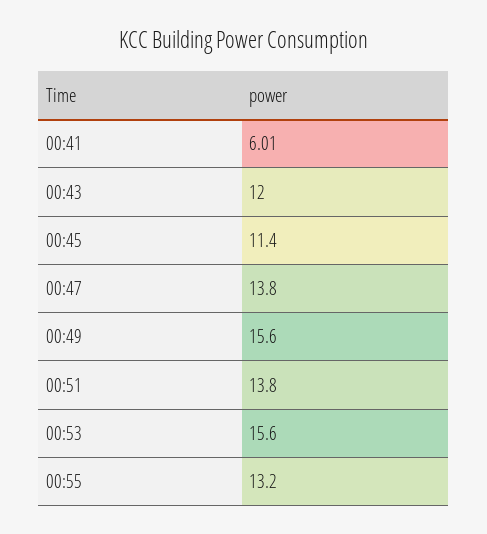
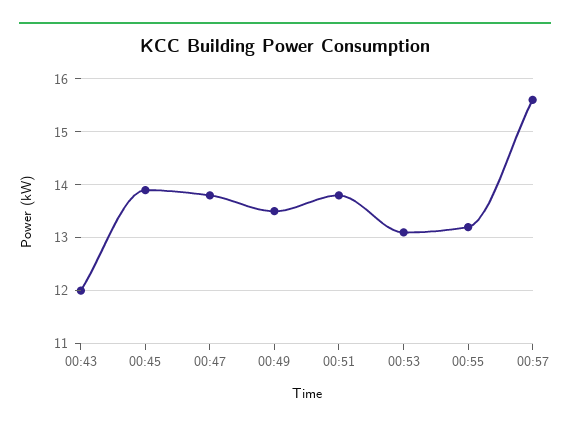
00:41: 6.01 -> none
00:45: 11.4 -> 14
00:49: 15.6 -> 13.5
00:53: 15.6 -> 13
00:57: none -> 15.5

